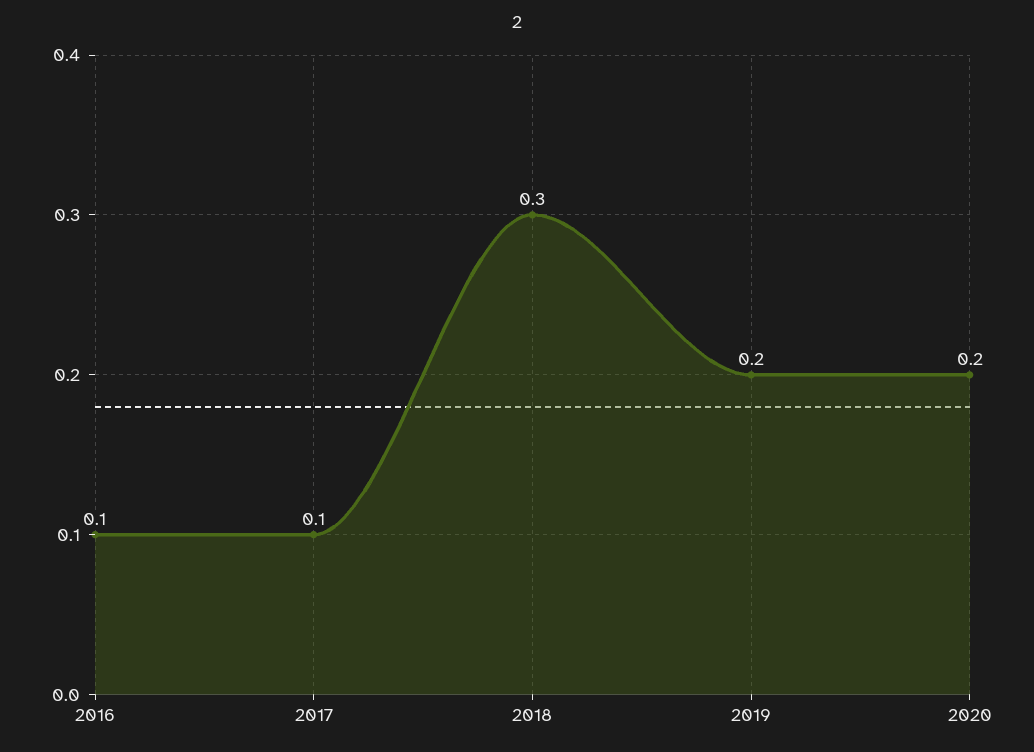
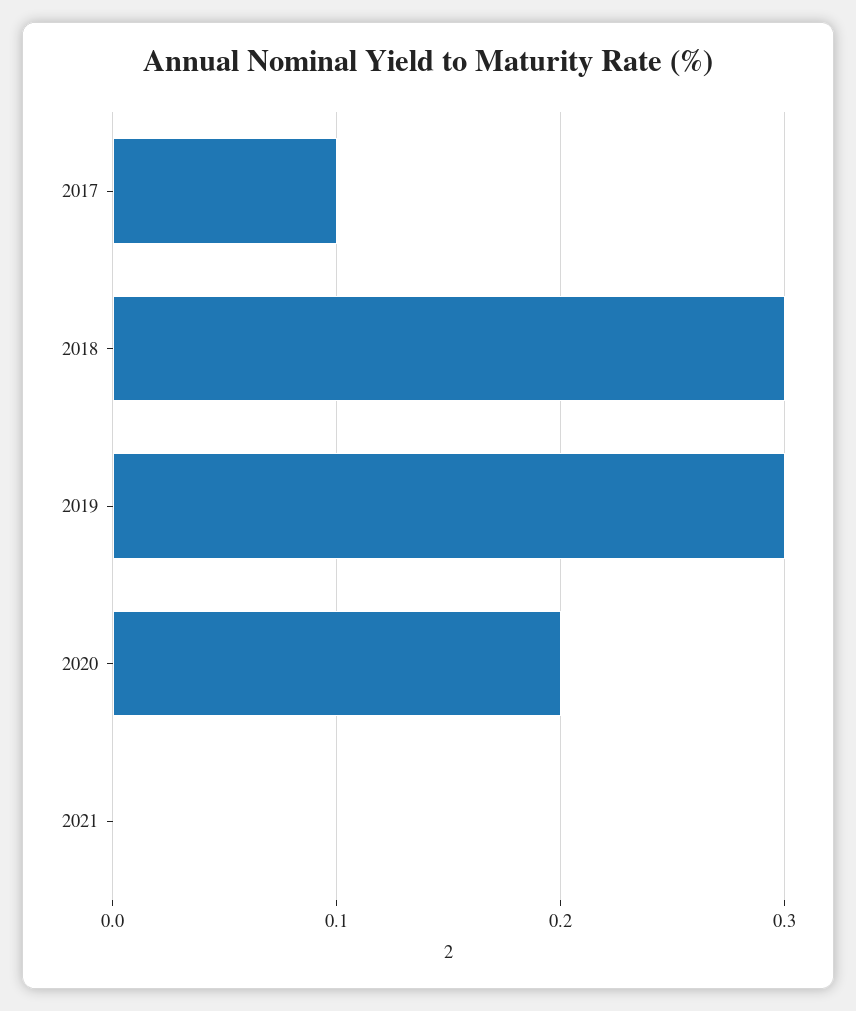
2016: 0.1 -> none
2019: 0.2 -> 0.3
2021: none -> 0

